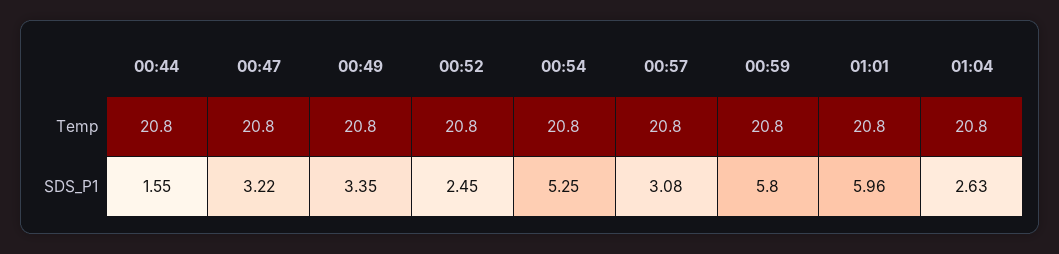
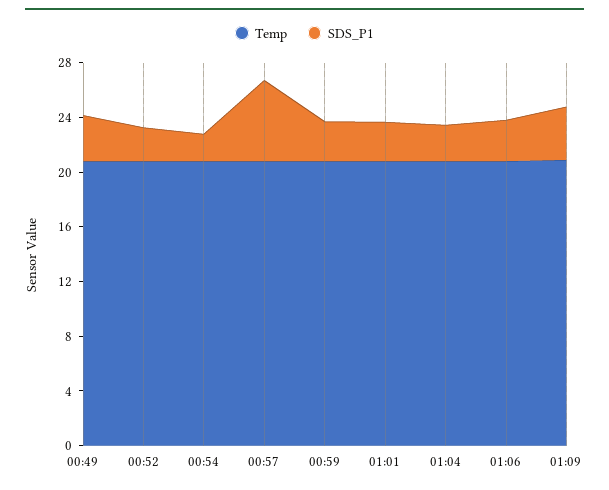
Temp, 00:44: 20.8 -> none
Temp, 00:47: 20.8 -> none
SDS_P1, 00:44: 1.55 -> none
SDS_P1, 00:47: 3.22 -> none
SDS_P1, 00:54: 5.25 -> 2
SDS_P1, 00:57: 3.08 -> 6
SDS_P1, 00:59: 5.8 -> 3
SDS_P1, 01:01: 5.96 -> 3
Temp, 01:06: none -> 21
SDS_P1, 01:06: none -> 3
Temp, 01:09: none -> 21
SDS_P1, 01:09: none -> 4

